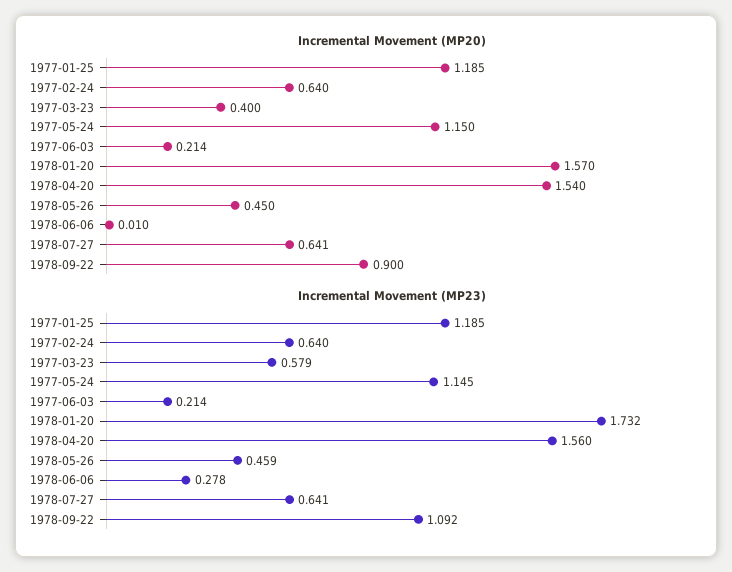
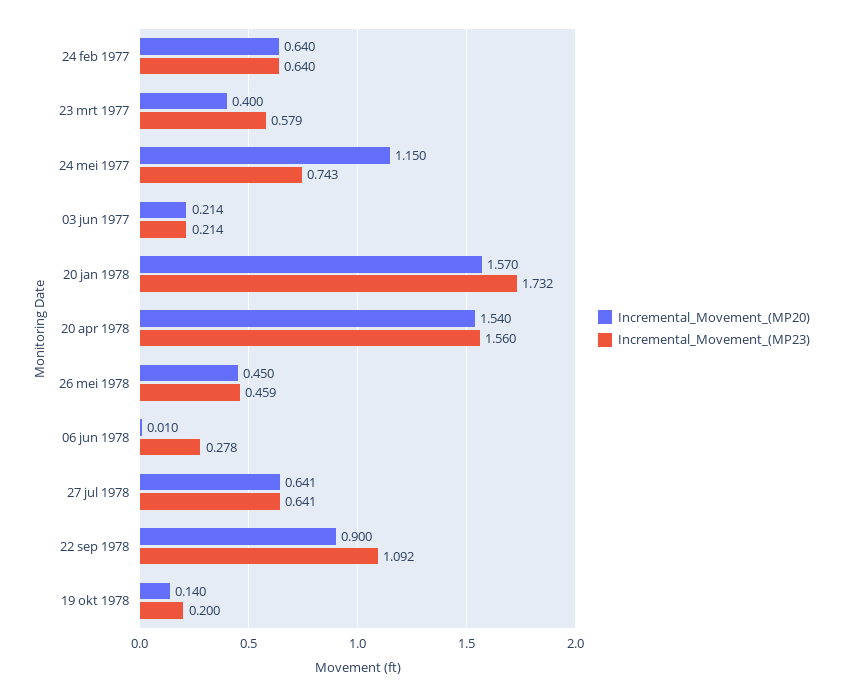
Incremental Movement (MP20), 1977-01-25: 1.185 -> none
Incremental Movement (MP23), 1977-01-25: 1.185 -> none
Incremental Movement (MP23), 1977-05-24: 1.145 -> 0.743
Incremental Movement (MP20), 19 okt 1978: none -> 0.14
Incremental Movement (MP23), 19 okt 1978: none -> 0.2

